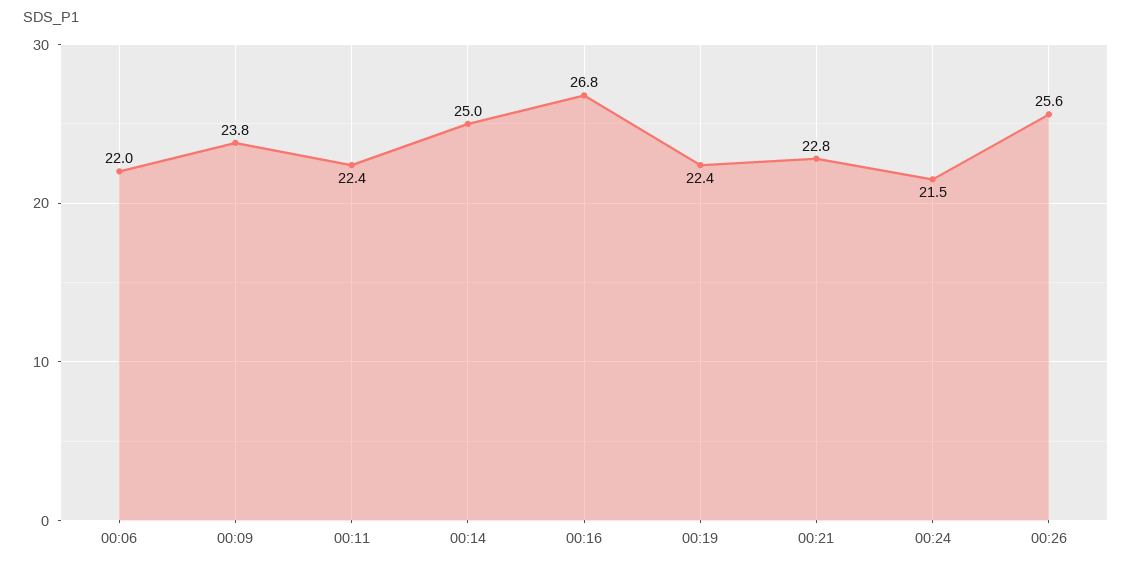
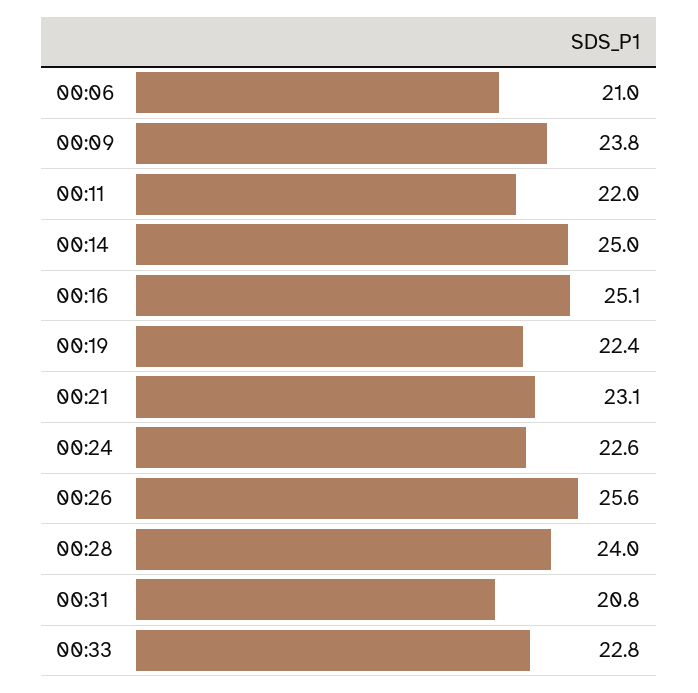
00:06: 22 -> 21
00:11: 22.4 -> 22
00:16: 26.8 -> 25.1
00:21: 22.8 -> 23.1
00:24: 21.5 -> 22.6
00:28: none -> 24
00:31: none -> 20.8
00:33: none -> 22.8

